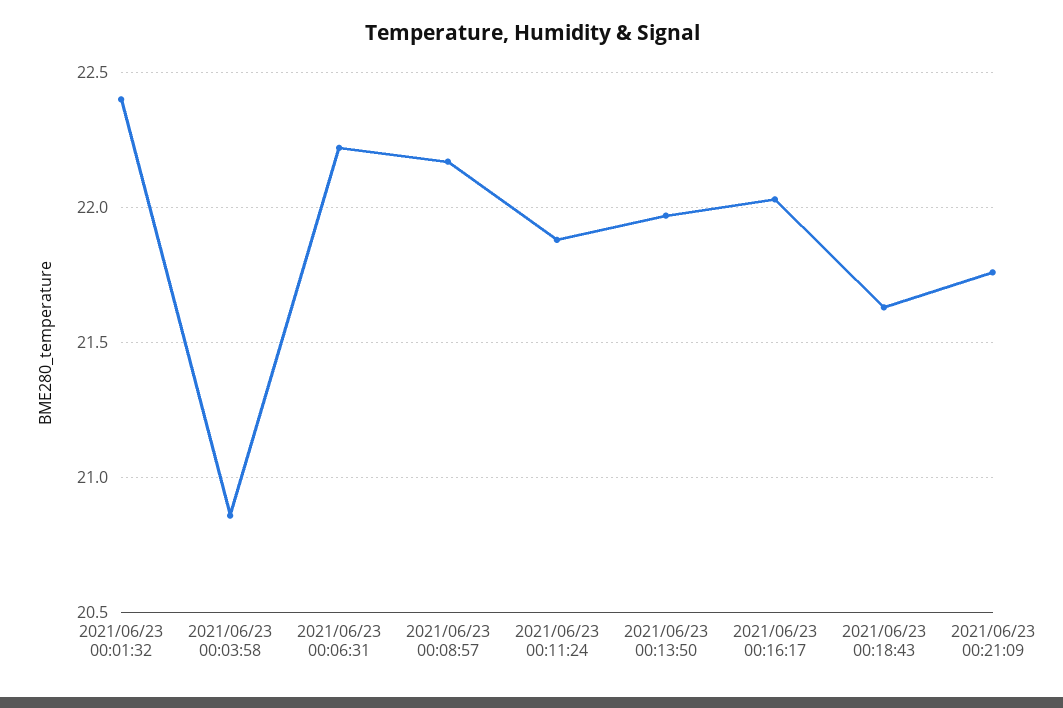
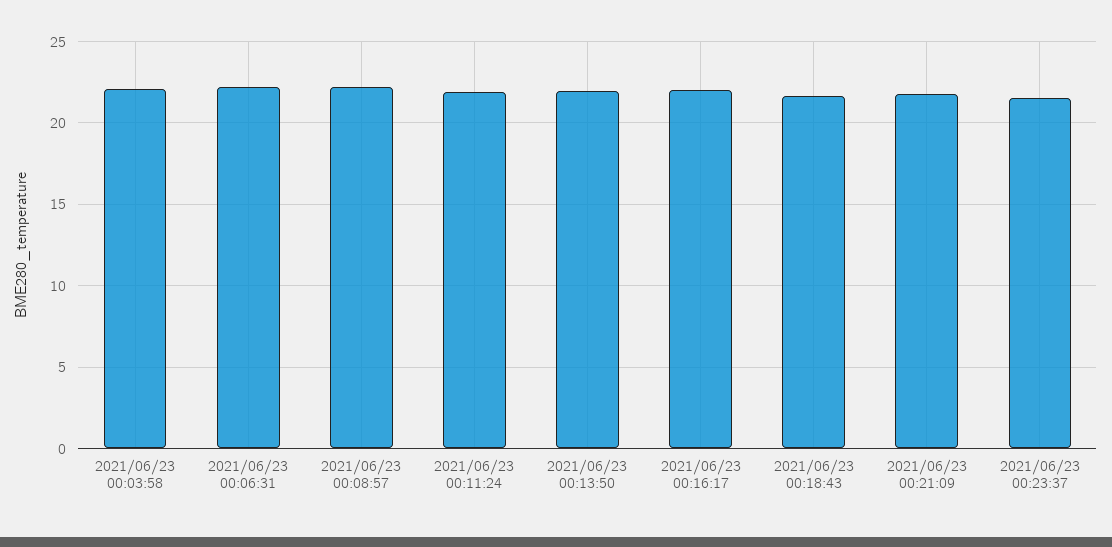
2021/06/23 00:01:32: 22.4 -> none
2021/06/23 00:03:58: 20.85 -> 22
2021/06/23 00:23:37: none -> 21.5

